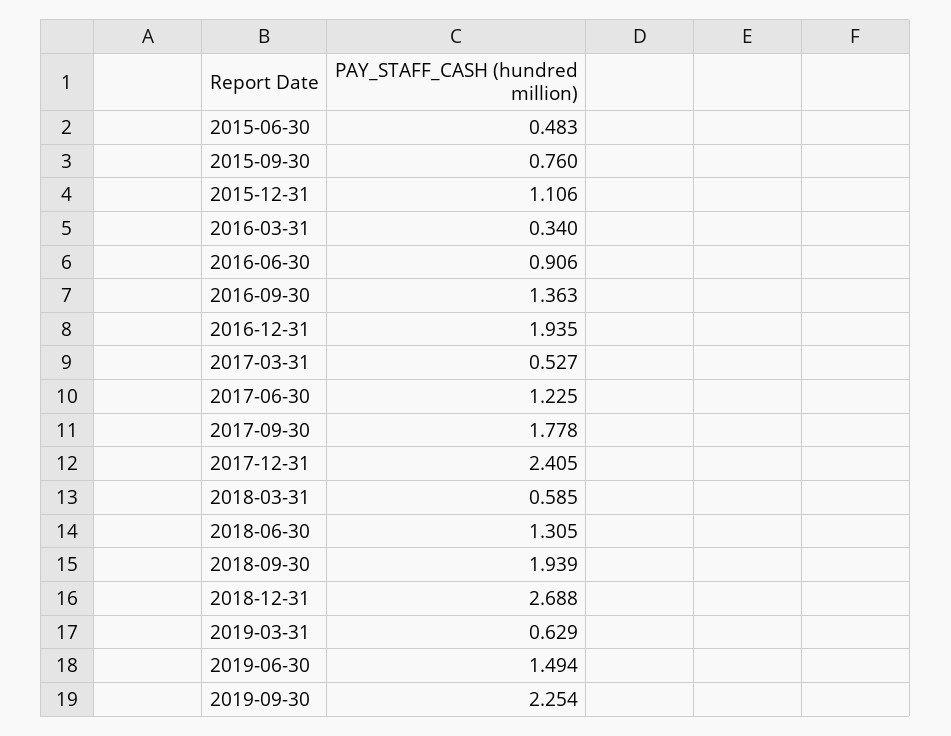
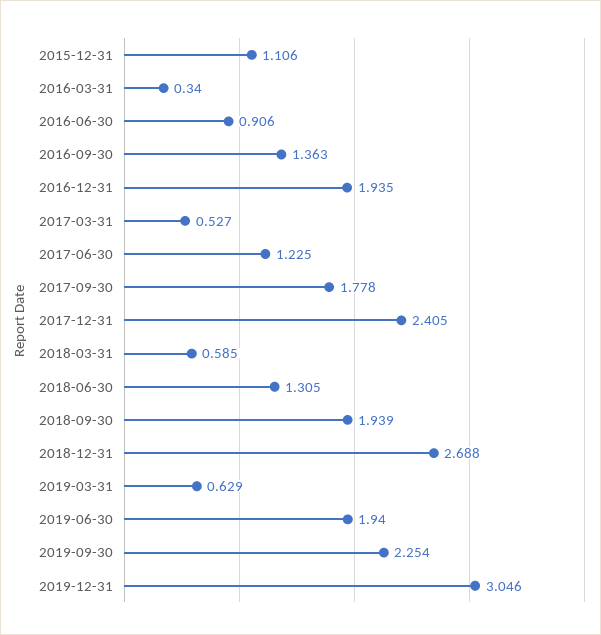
2015-06-30: 0.483 -> none
2015-09-30: 0.76 -> none
2019-06-30: 1.494 -> 1.94
2019-12-31: none -> 3.046

